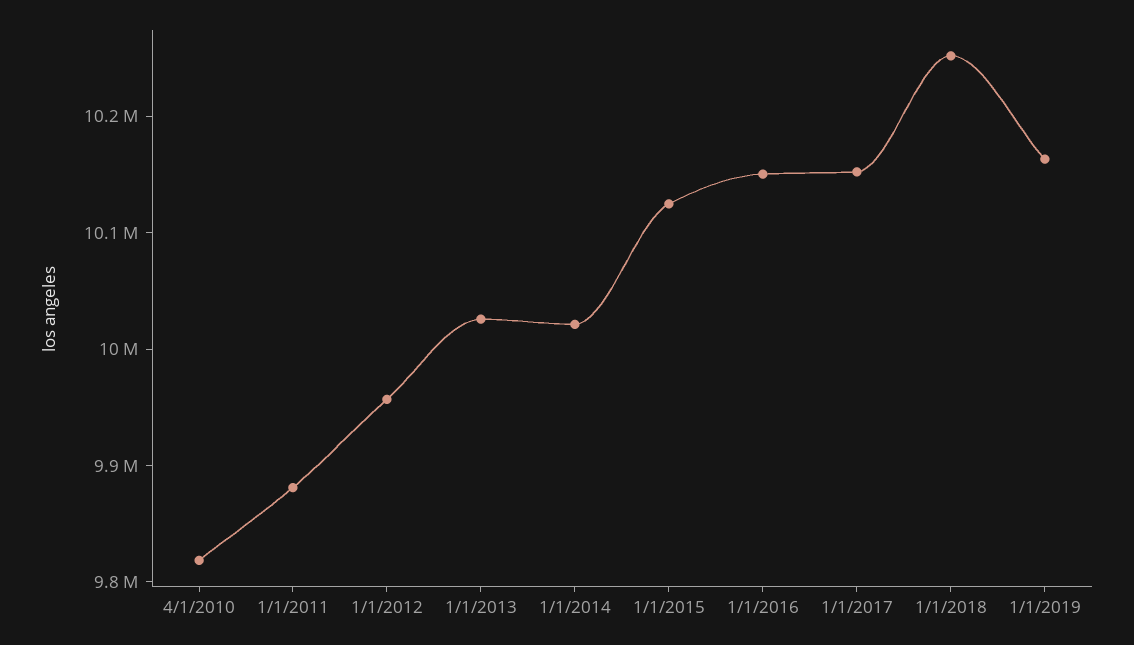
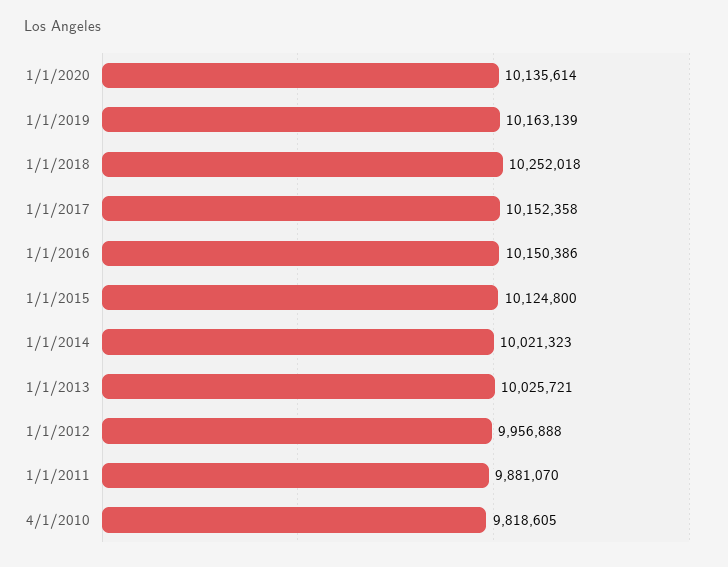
1/1/2020: none -> 10135614

